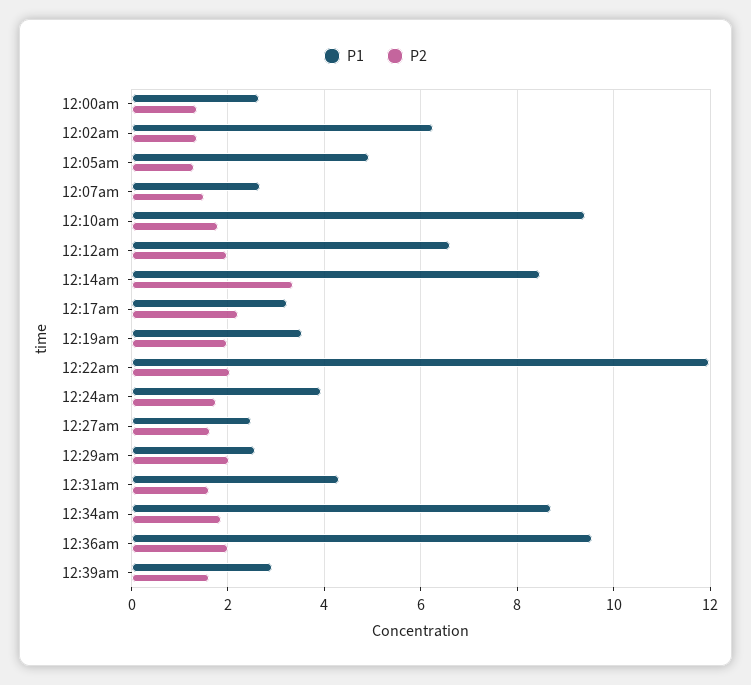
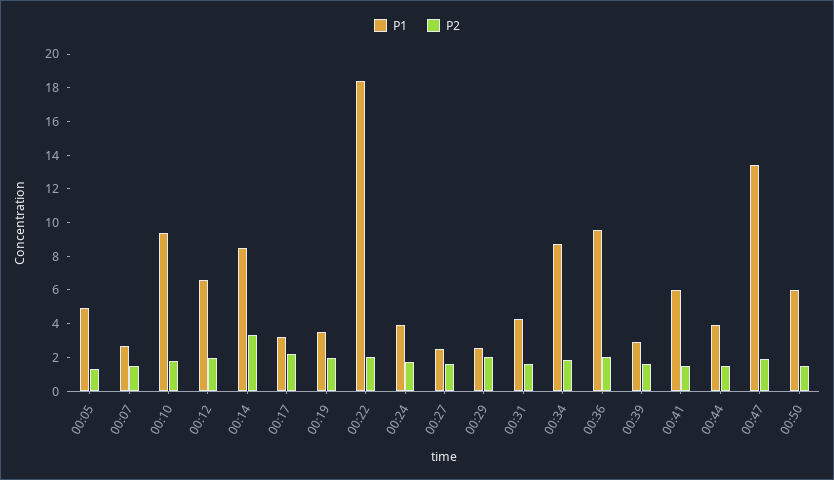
P1, 12:00am: 2.6 -> none
P2, 12:00am: 1.4 -> none
P1, 12:02am: 6.2 -> none
P2, 12:02am: 1.4 -> none
P1, 12:22am: 12 -> 18.5
P1, 00:41: none -> 6
P2, 00:41: none -> 1.5
P1, 00:44: none -> 4
P2, 00:44: none -> 1.5
P1, 00:47: none -> 13.5
P2, 00:47: none -> 2
P1, 00:50: none -> 6
P2, 00:50: none -> 1.5

